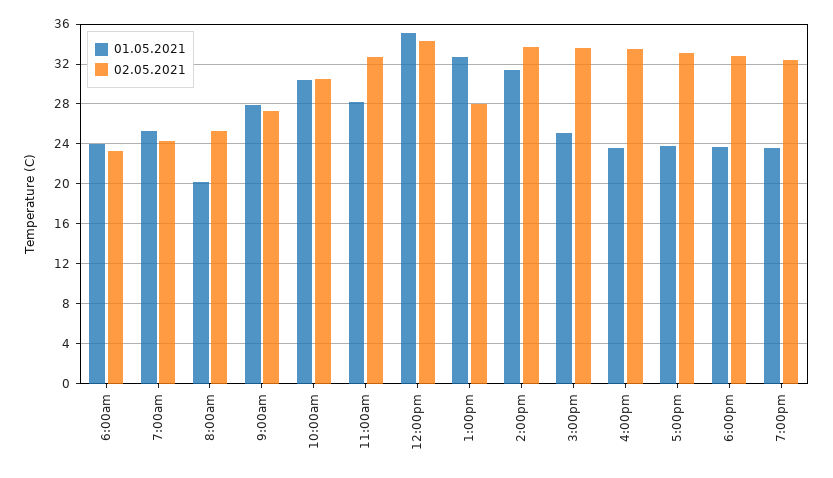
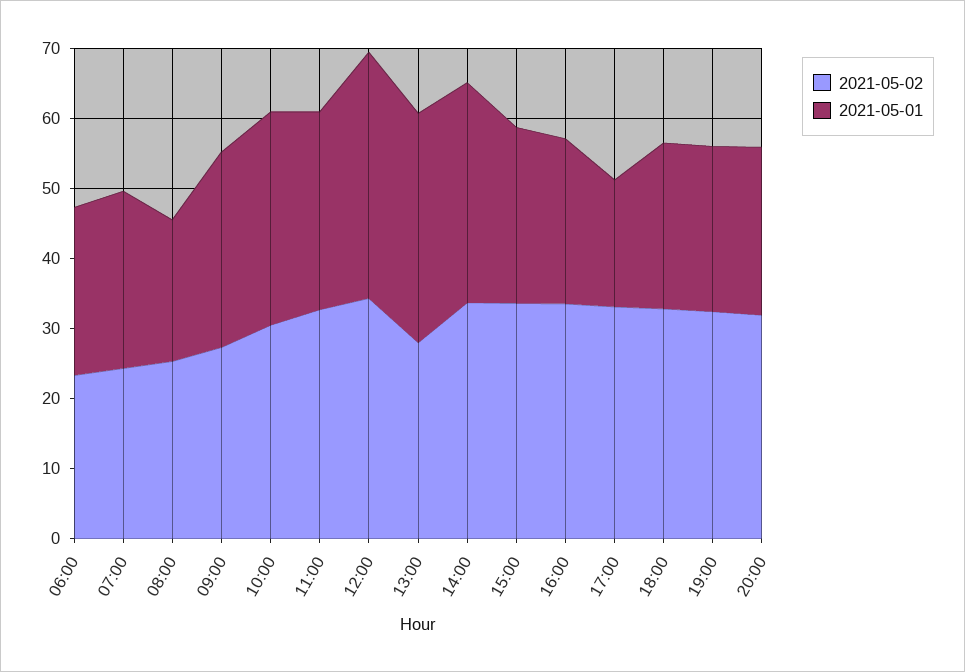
01.05.2021, 5:00pm: 24 -> 18
02.05.2021, 20:00: none -> 32
01.05.2021, 20:00: none -> 24

